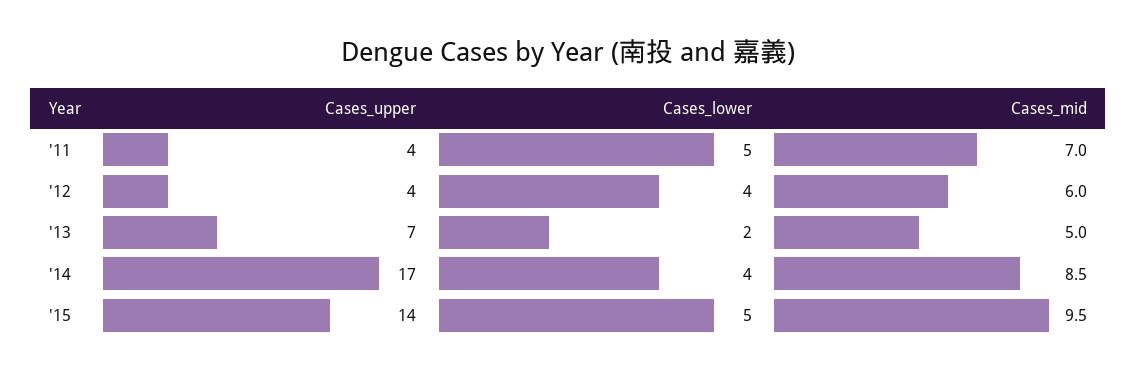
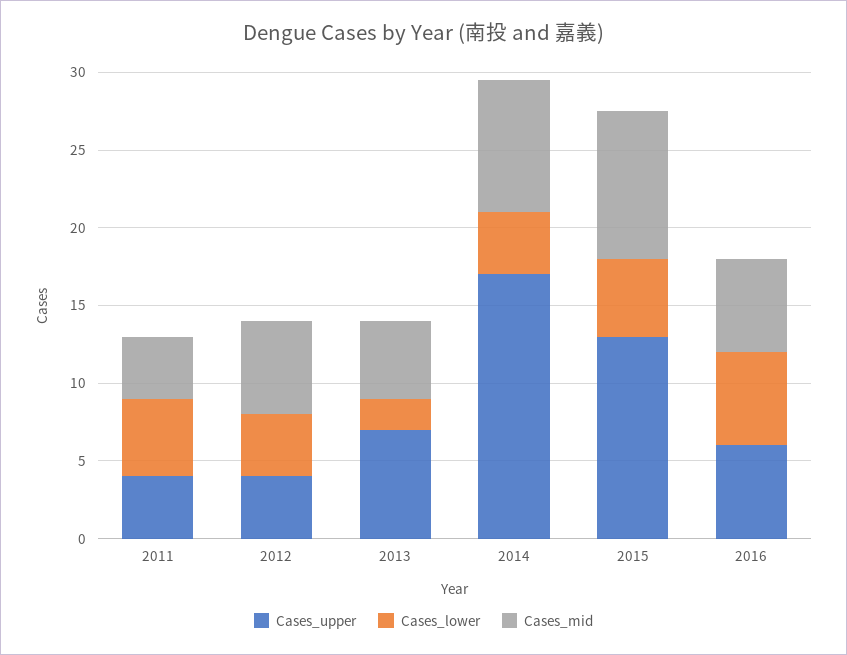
Cases_mid, '11: 7 -> 4
Cases_upper, '15: 14 -> 13
Cases_upper, 2016: none -> 6
Cases_lower, 2016: none -> 6
Cases_mid, 2016: none -> 6

